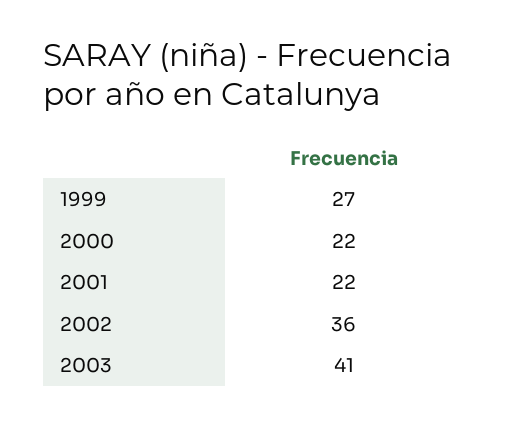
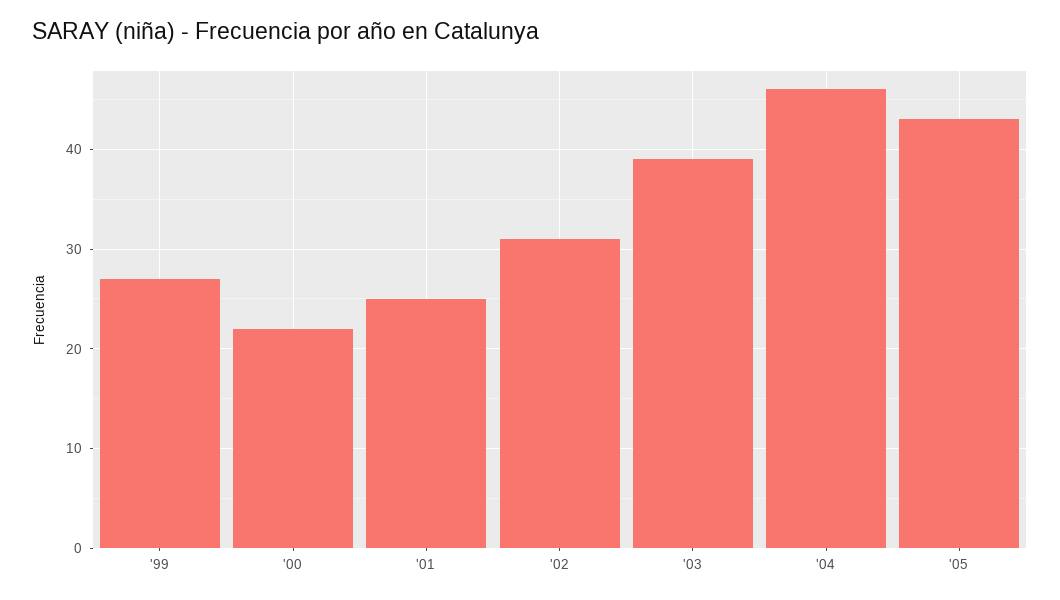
2001: 22 -> 25
2002: 36 -> 31
2003: 41 -> 39
'04: none -> 46
'05: none -> 43

